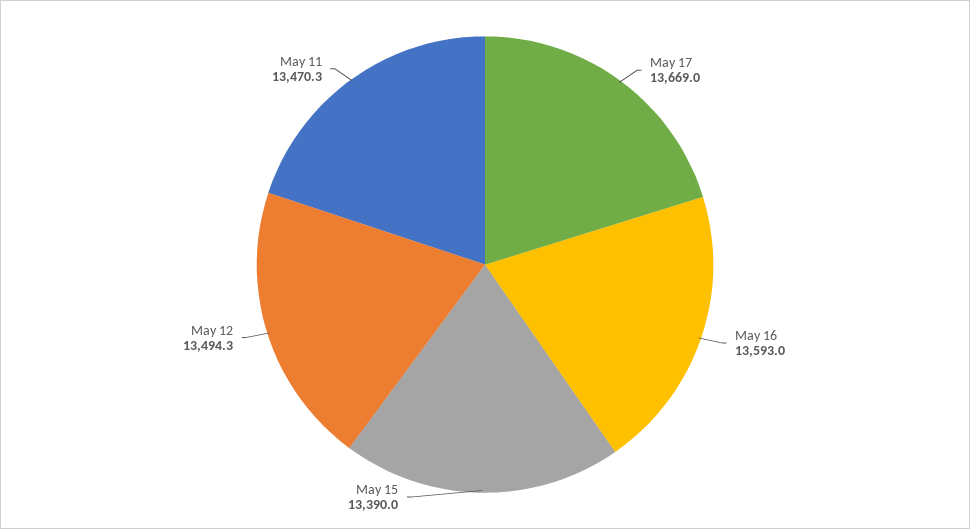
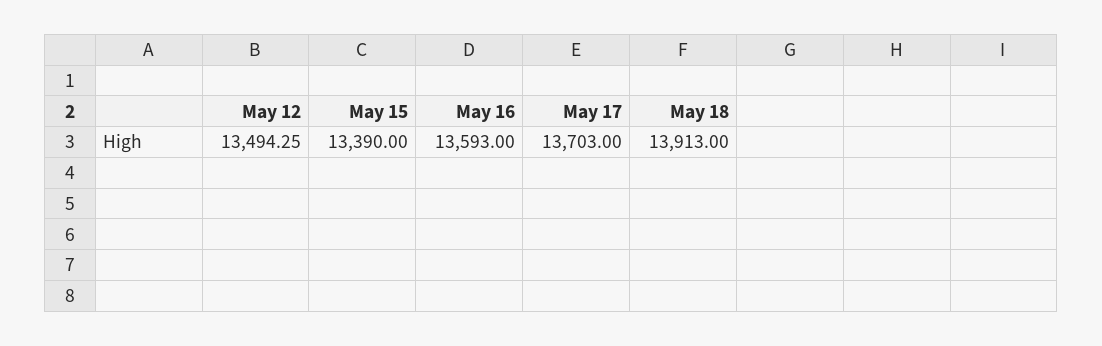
May 17: 13669 -> 13703
May 11: 13470.3 -> none
May 18: none -> 13913

